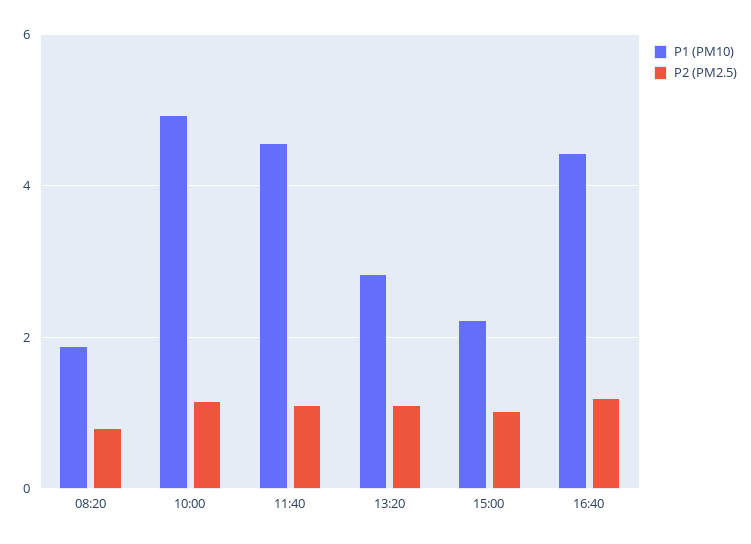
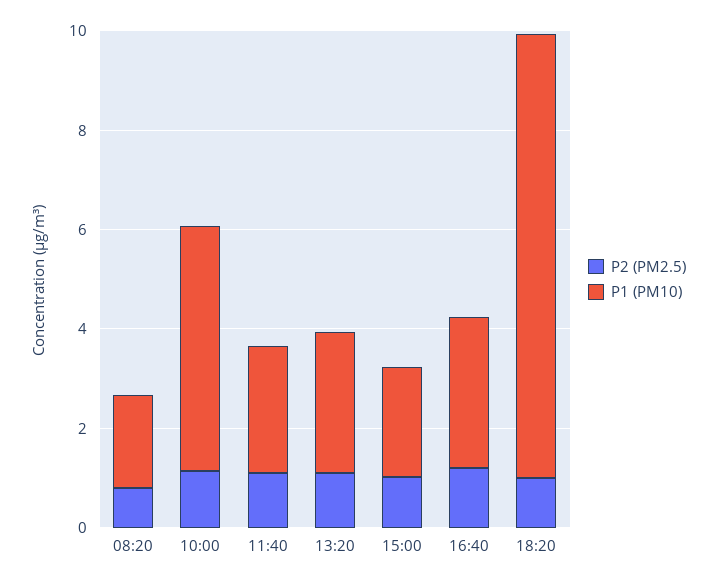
P1 (PM10), 11:40: 4.6 -> 2.5
P1 (PM10), 16:40: 4.4 -> 3
P2 (PM2.5), 18:20: none -> 1
P1 (PM10), 18:20: none -> 9

